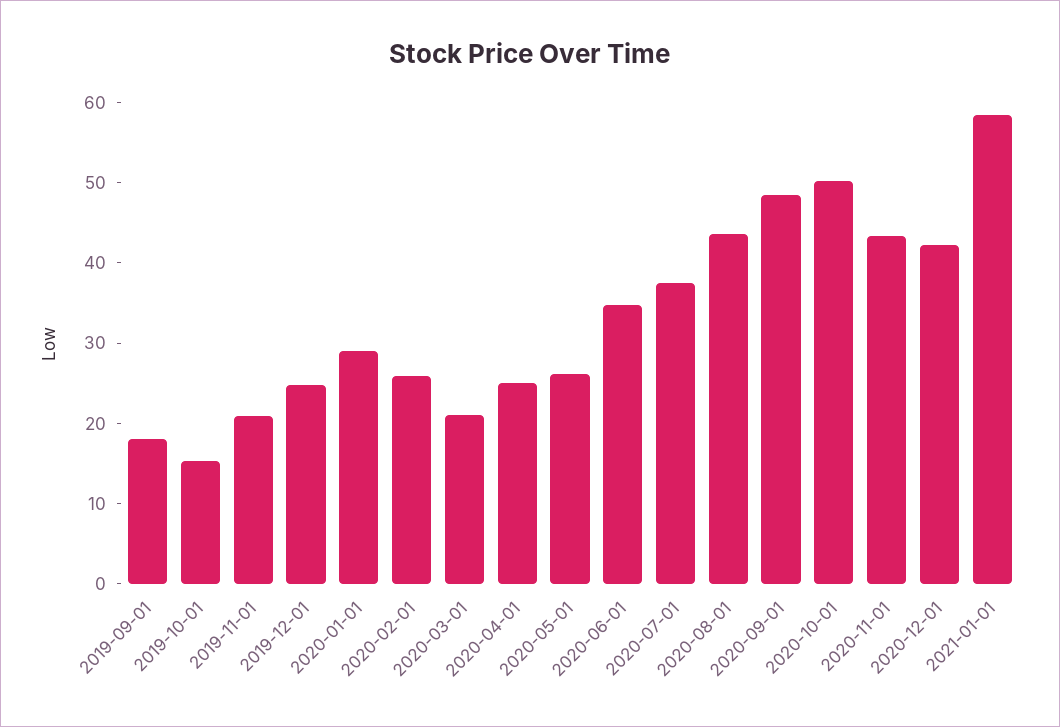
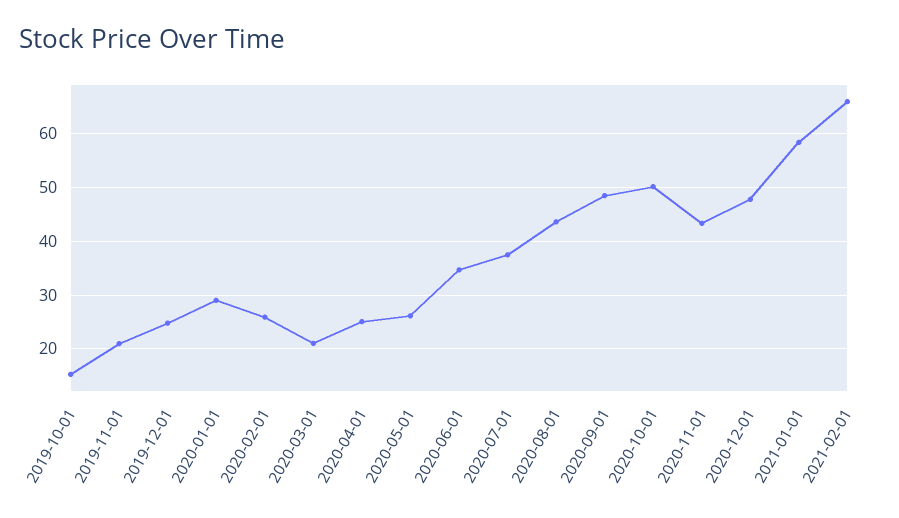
2019-09-01: 18 -> none
2020-12-01: 42 -> 48
2021-02-01: none -> 66

